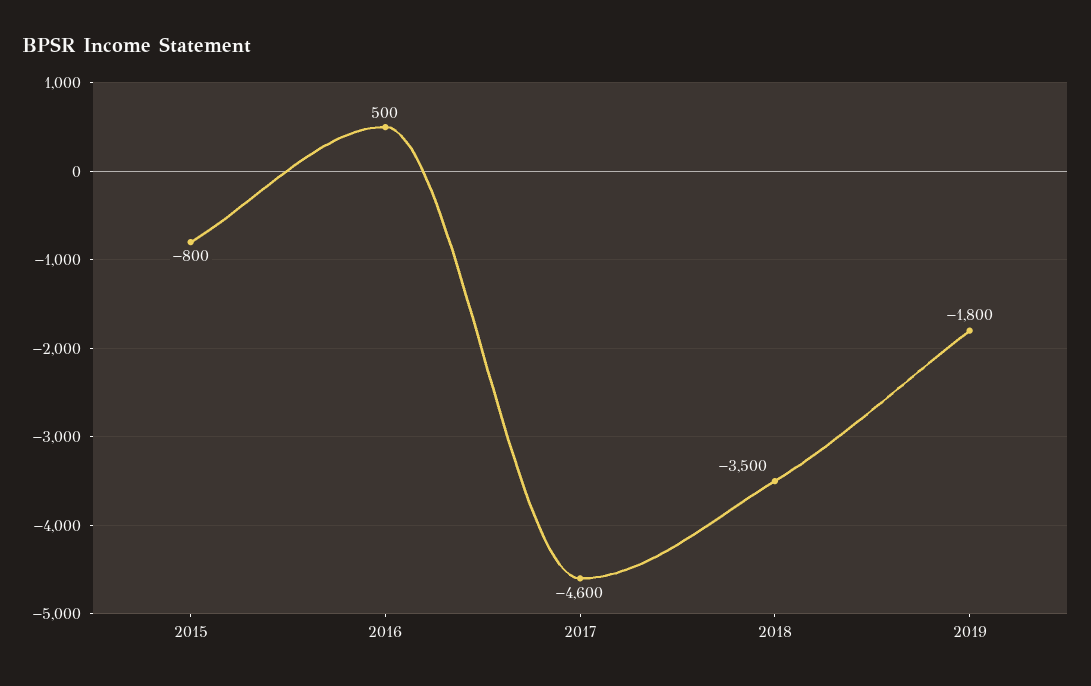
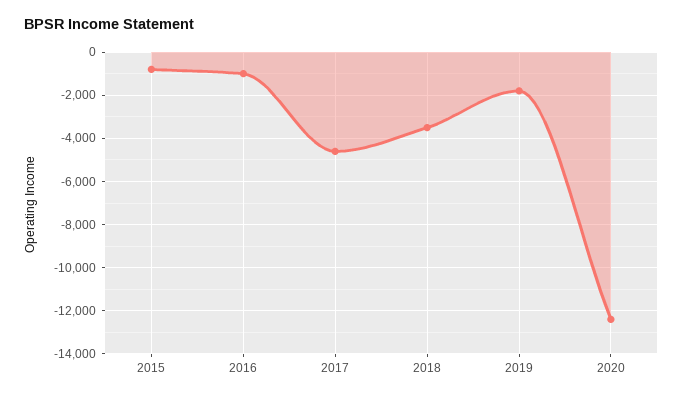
2016: 500 -> -1000
2020: none -> -12500

